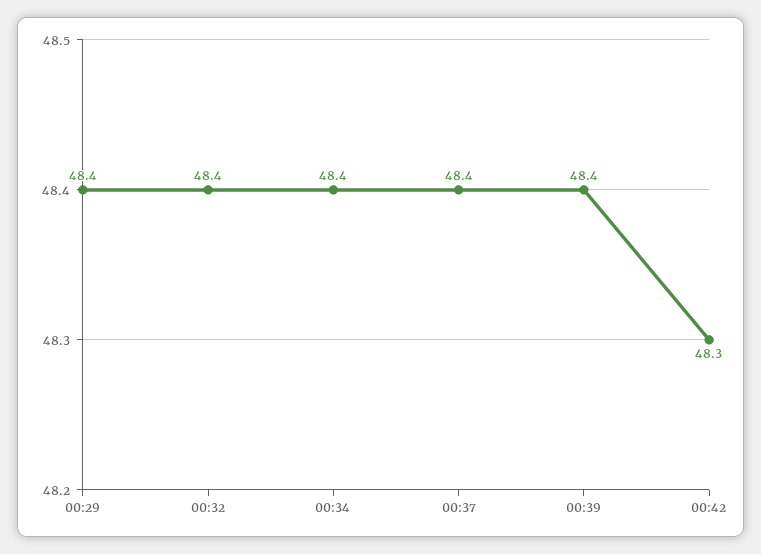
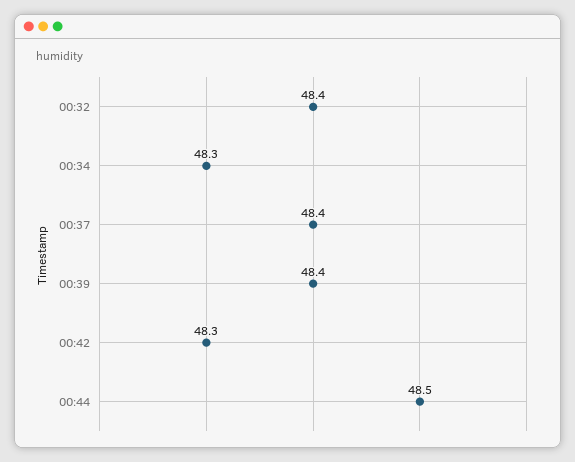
00:29: 48.4 -> none
00:34: 48.4 -> 48.3
00:44: none -> 48.5

